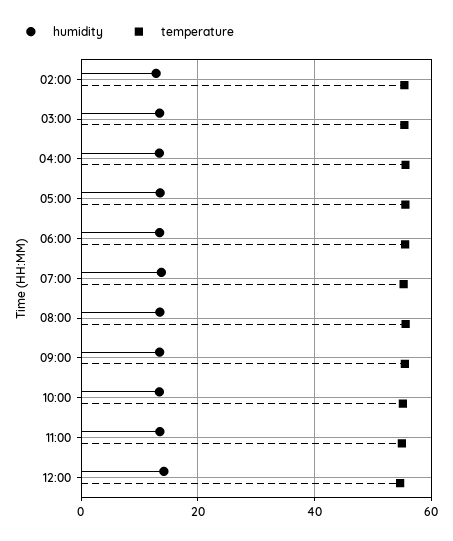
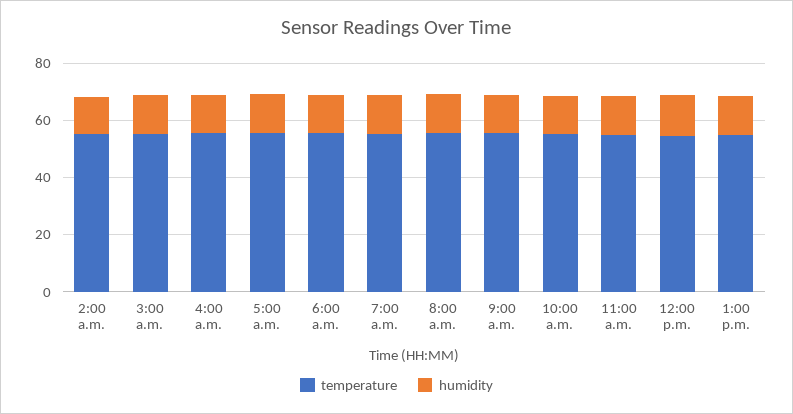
temperature, 1:00 p.m.: none -> 55
humidity, 1:00 p.m.: none -> 15

